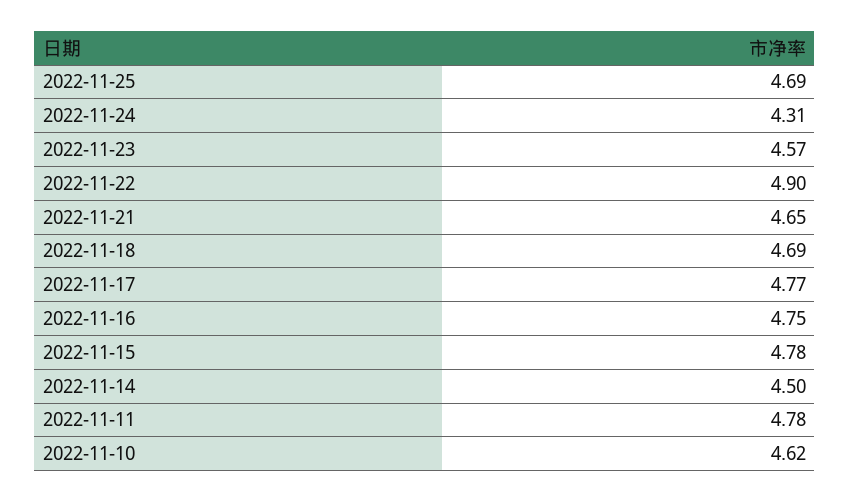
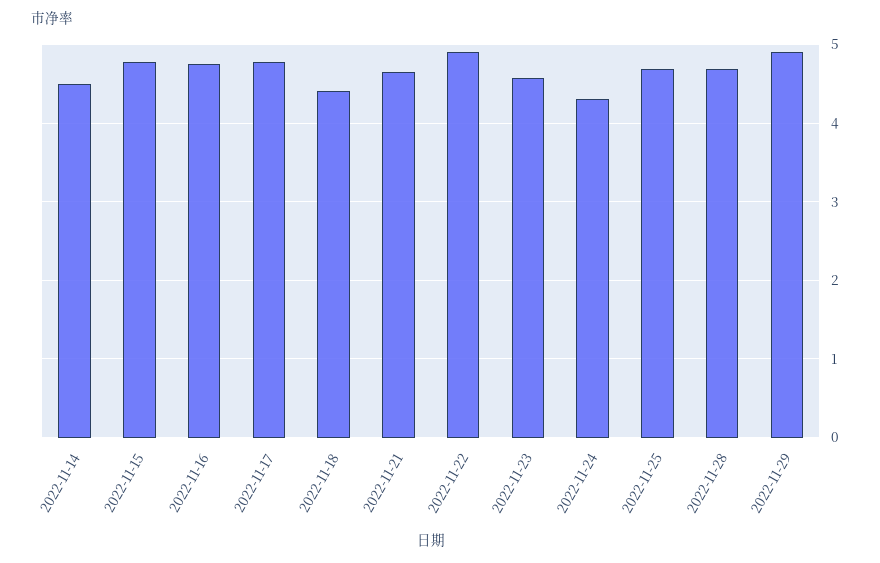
2022-11-18: 4.69 -> 4.4
2022-11-11: 4.78 -> none
2022-11-10: 4.62 -> none
2022-11-28: none -> 4.7
2022-11-29: none -> 4.9

